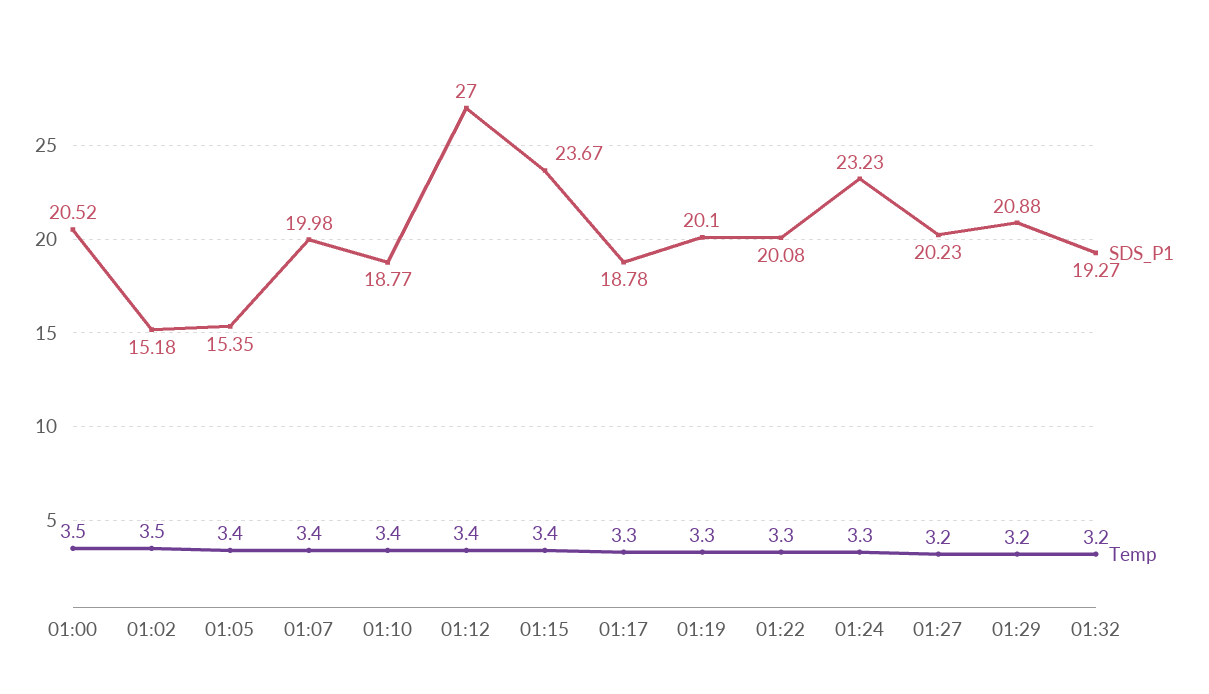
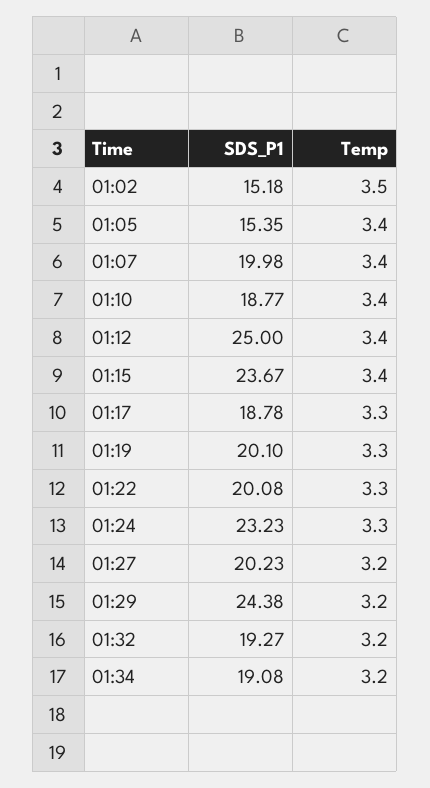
SDS_P1, 01:00: 20.52 -> none
Temp, 01:00: 3.5 -> none
SDS_P1, 01:12: 27 -> 25
SDS_P1, 01:29: 20.88 -> 24.38
SDS_P1, 01:34: none -> 19.08
Temp, 01:34: none -> 3.2

